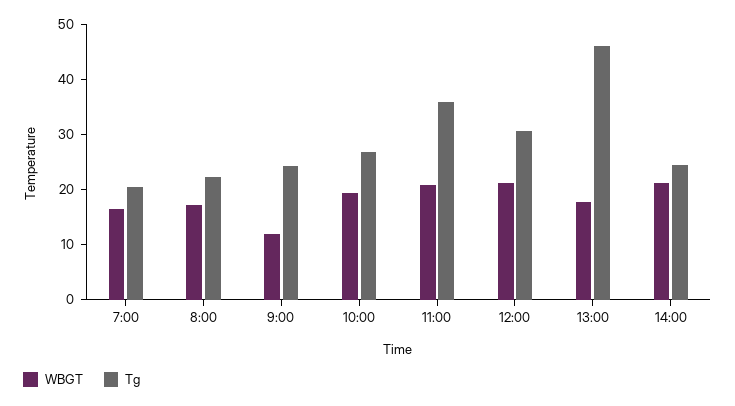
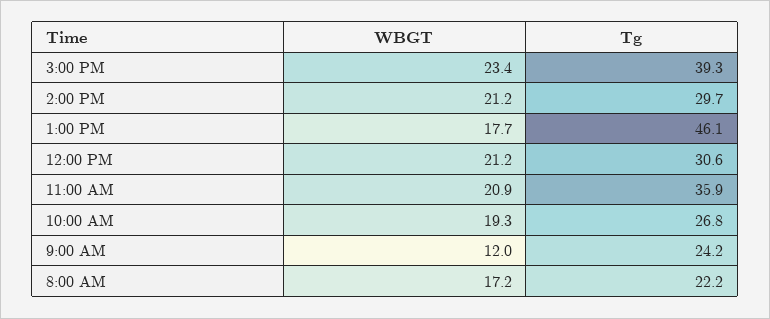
WBGT, 7:00: 16 -> none
Tg, 7:00: 20 -> none
Tg, 14:00: 24 -> 29.7
WBGT, 3:00 PM: none -> 23.4
Tg, 3:00 PM: none -> 39.3

